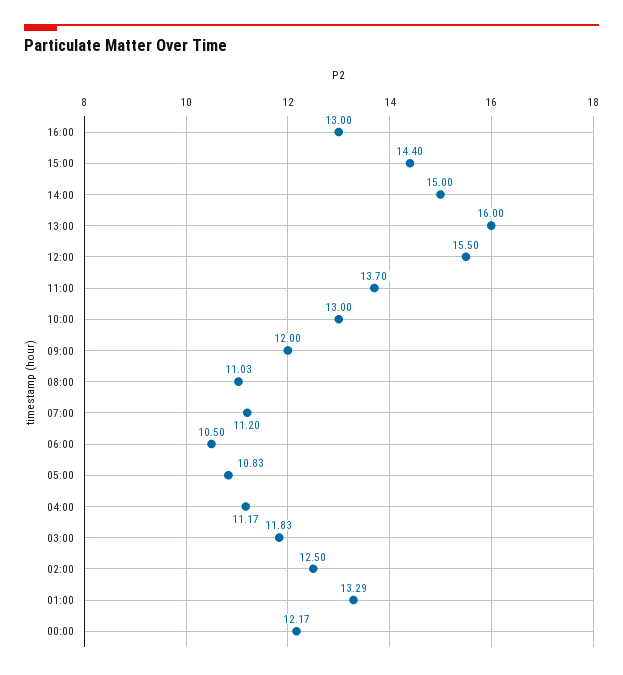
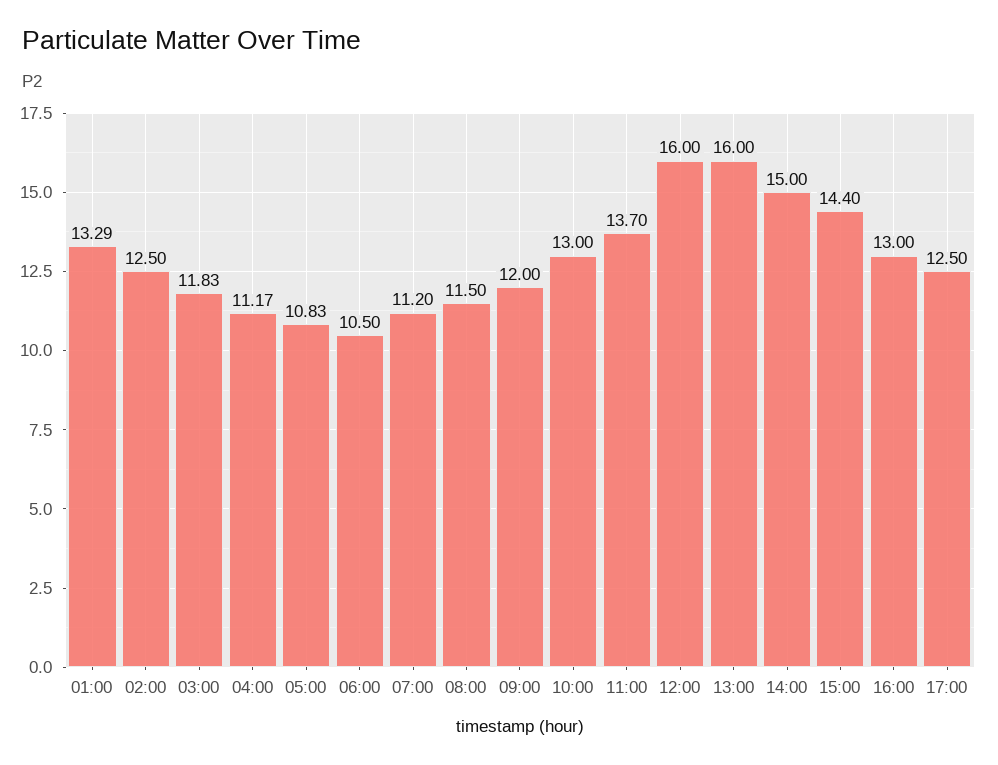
12:00: 15.5 -> 16
08:00: 11.03 -> 11.5
00:00: 12.17 -> none
17:00: none -> 12.5

